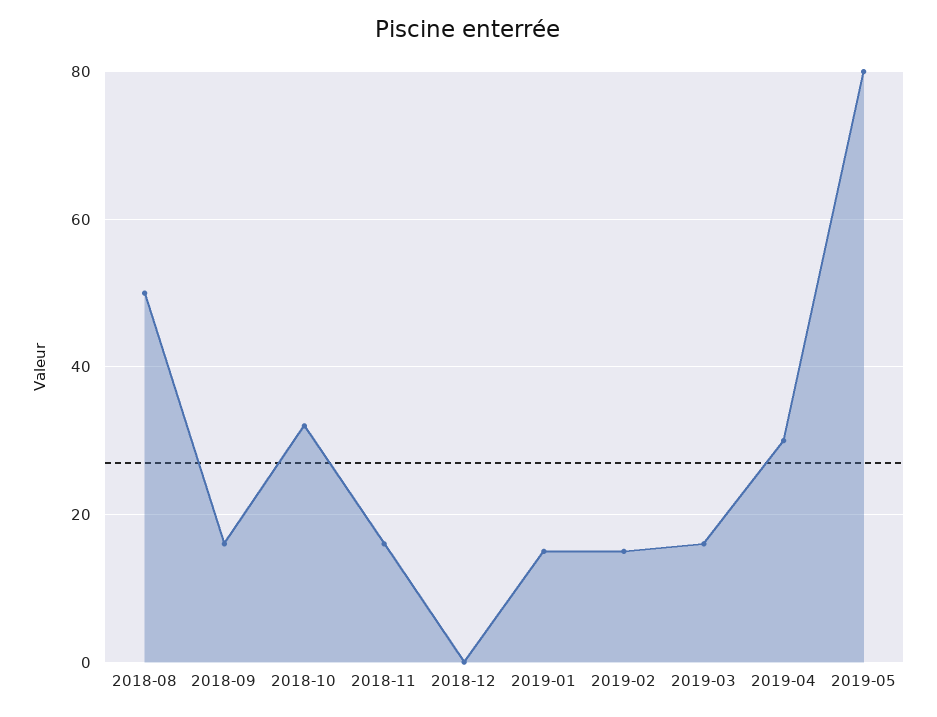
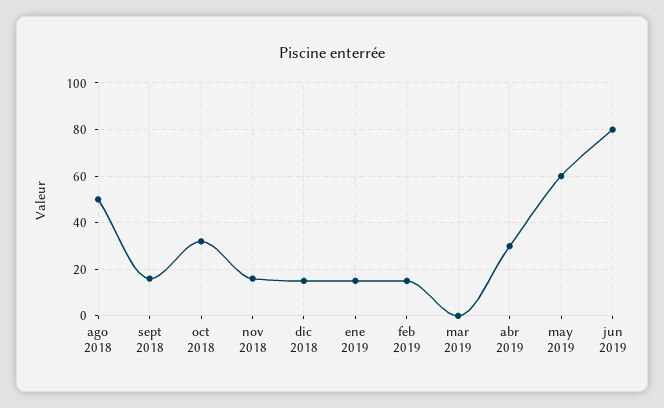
2018-12: 0 -> 15
2019-03: 15 -> 0
2019-05: 80 -> 60
jun 2019: none -> 80

